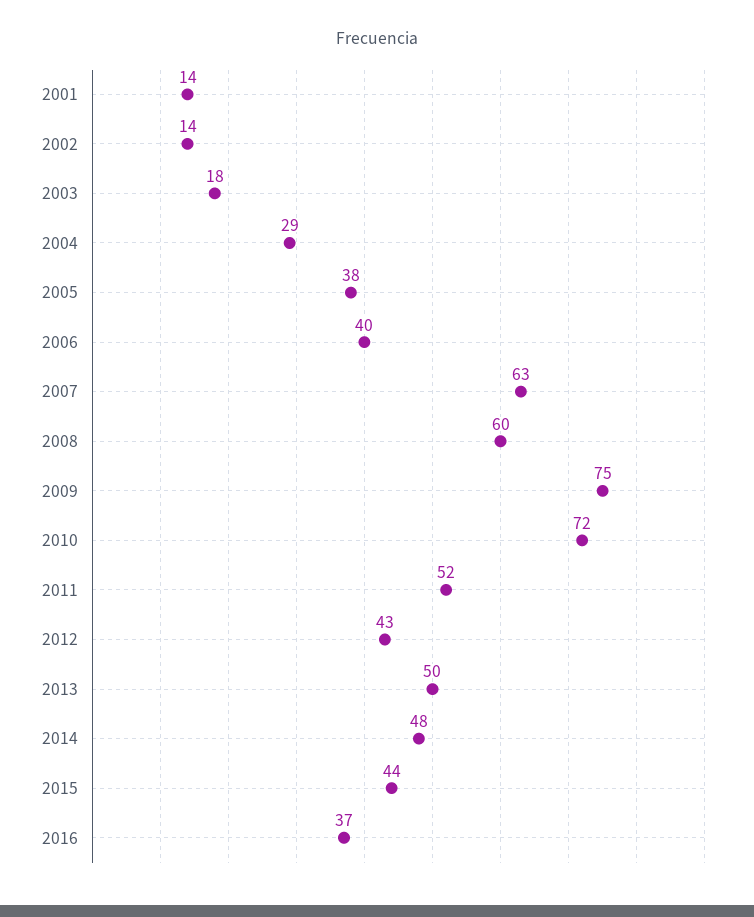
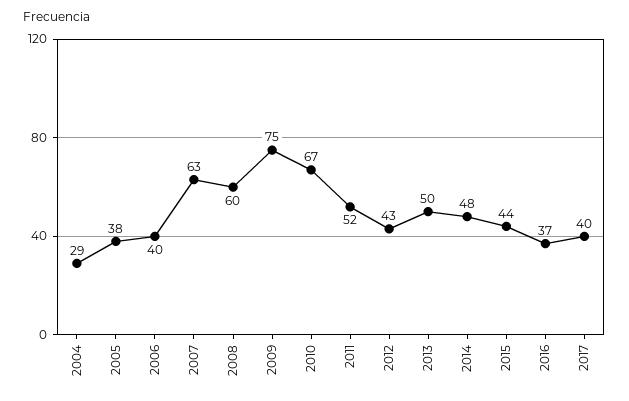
2001: 14 -> none
2002: 14 -> none
2003: 18 -> none
2010: 72 -> 67
2017: none -> 40

